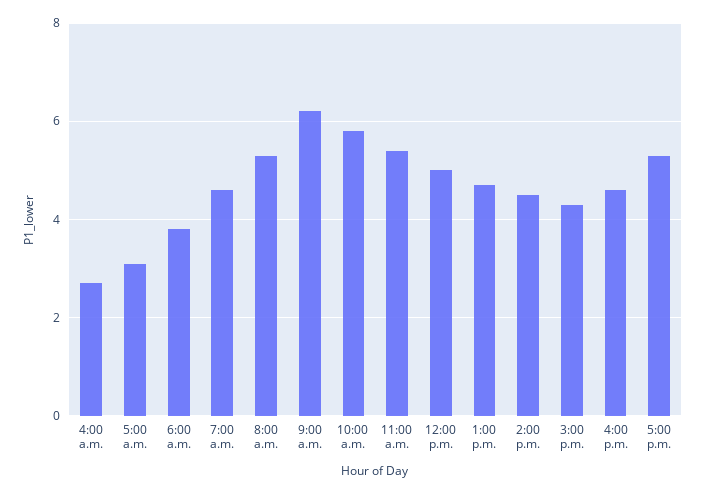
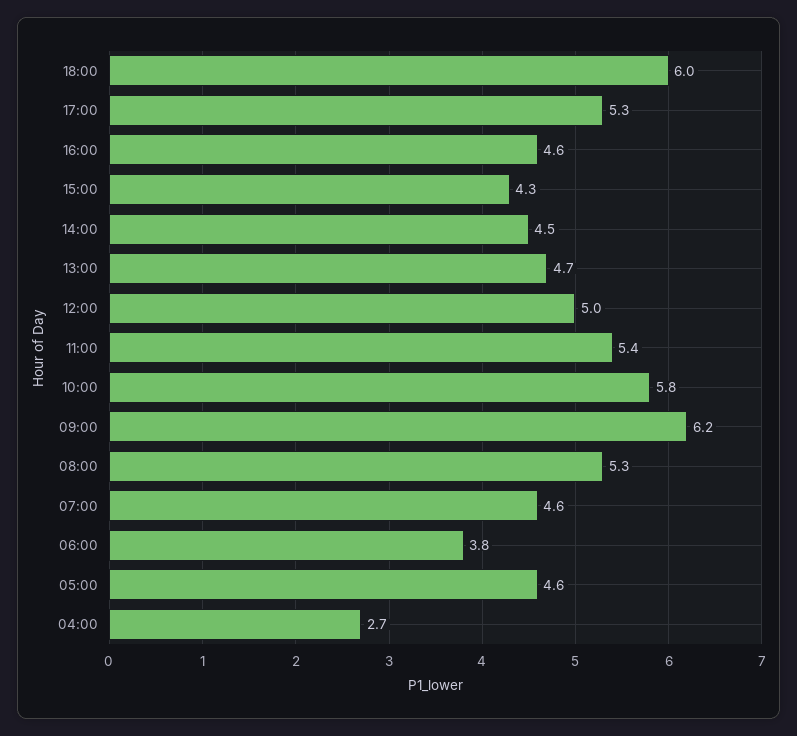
5:00 a.m.: 3 -> 4.6
18:00: none -> 6

